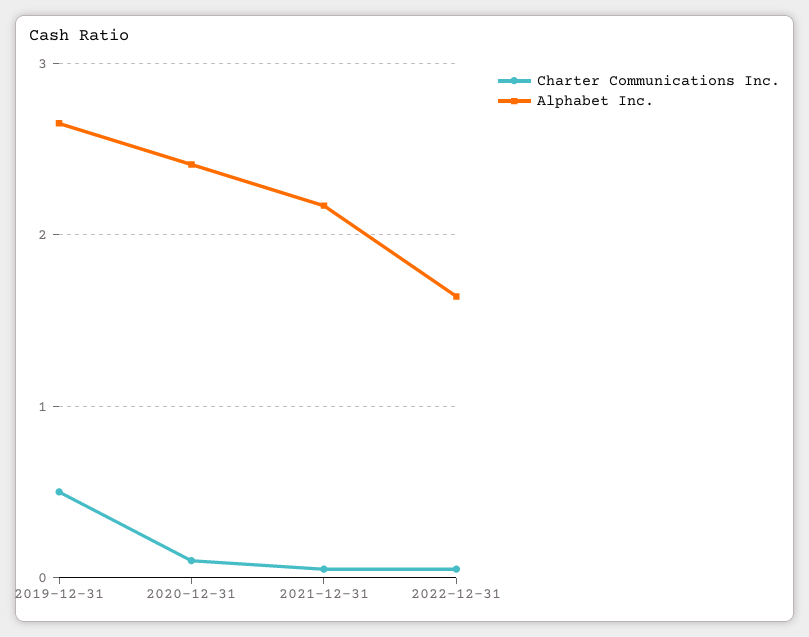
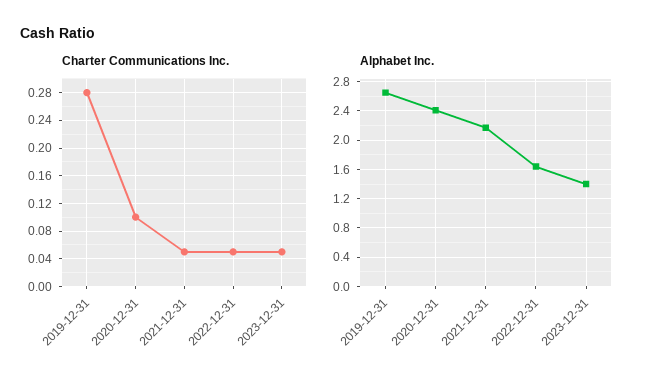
Charter Communications Inc., 2019-12-31: 0.5 -> 0.28
Charter Communications Inc., 2023-12-31: none -> 0.05
Alphabet Inc., 2023-12-31: none -> 1.4

